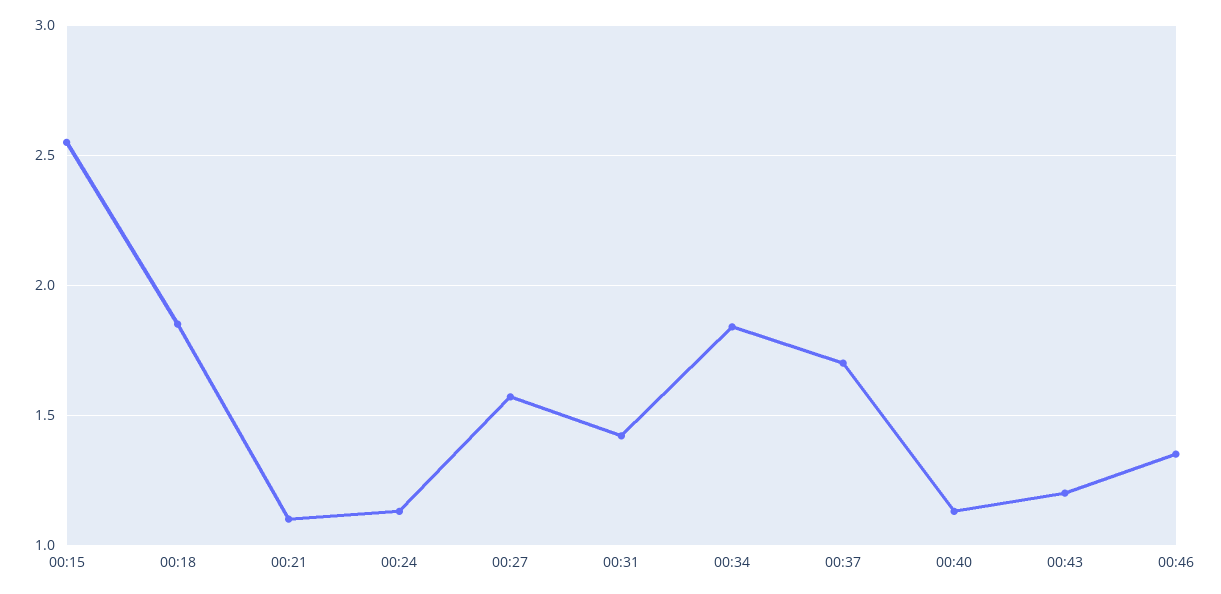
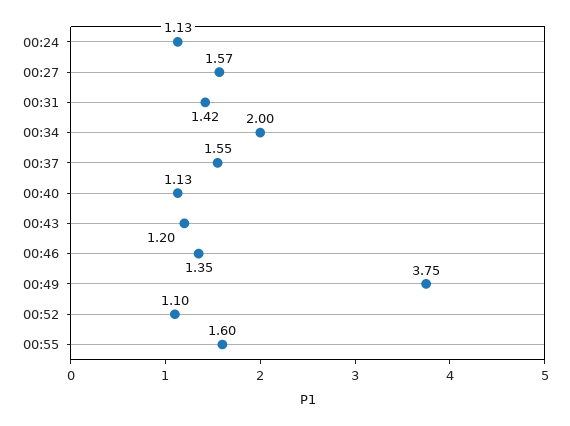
00:15: 2.55 -> none
00:18: 1.85 -> none
00:21: 1.1 -> none
00:34: 1.85 -> 2
00:37: 1.7 -> 1.55
00:49: none -> 3.75
00:52: none -> 1.1
00:55: none -> 1.6

